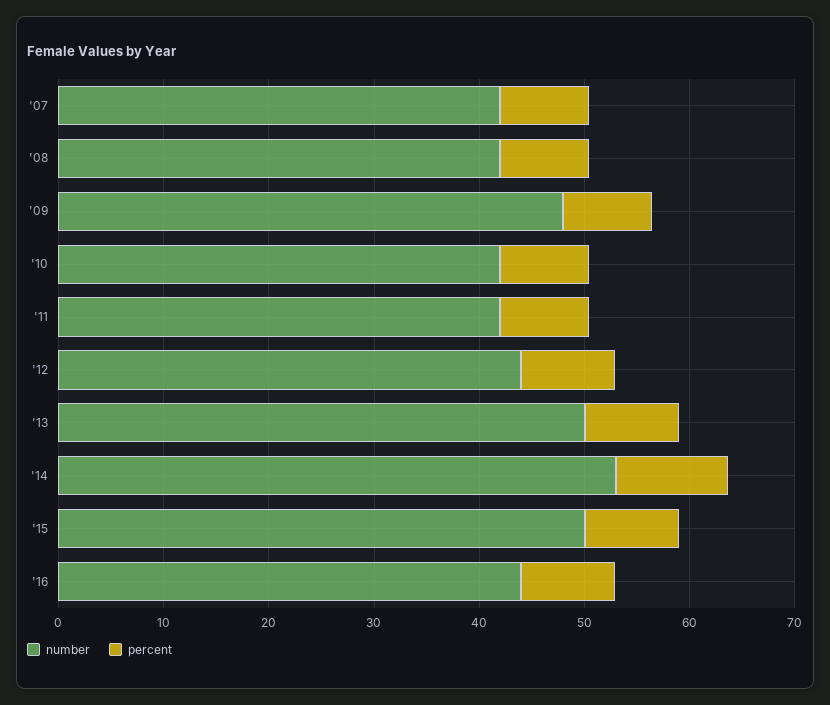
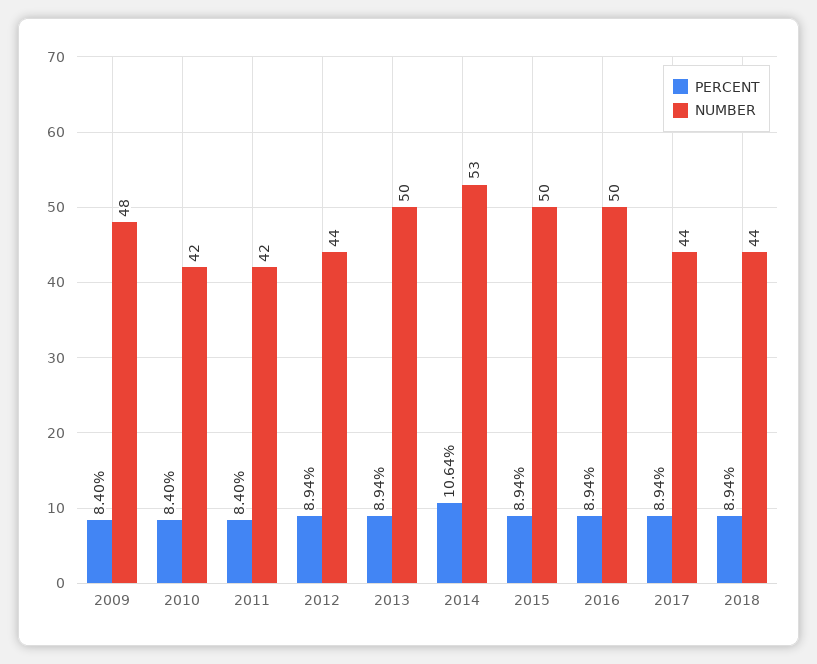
number, '07: 42 -> none
percent, '07: 8 -> none
number, '08: 42 -> none
percent, '08: 8 -> none
number, '16: 44 -> 50
percent, 2017: none -> 8.94
number, 2017: none -> 44
percent, 2018: none -> 8.94
number, 2018: none -> 44

